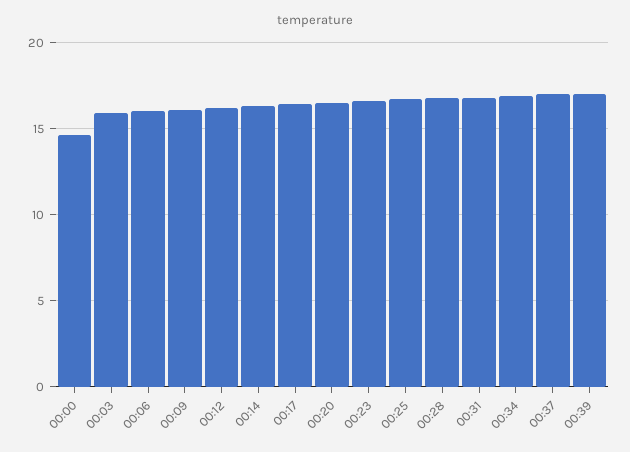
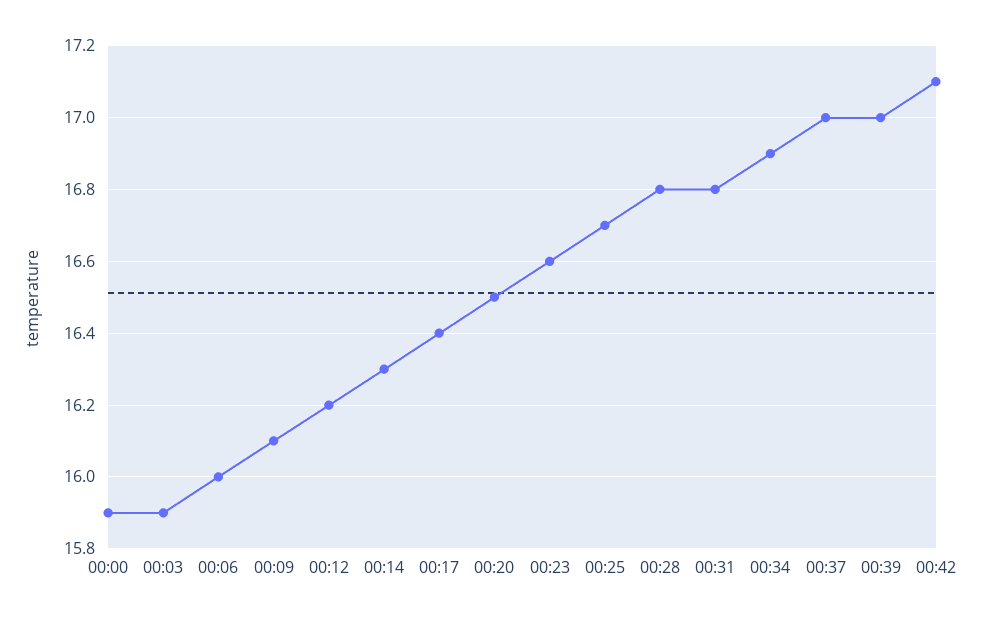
00:00: 14.5 -> 15.9
00:42: none -> 17.1

